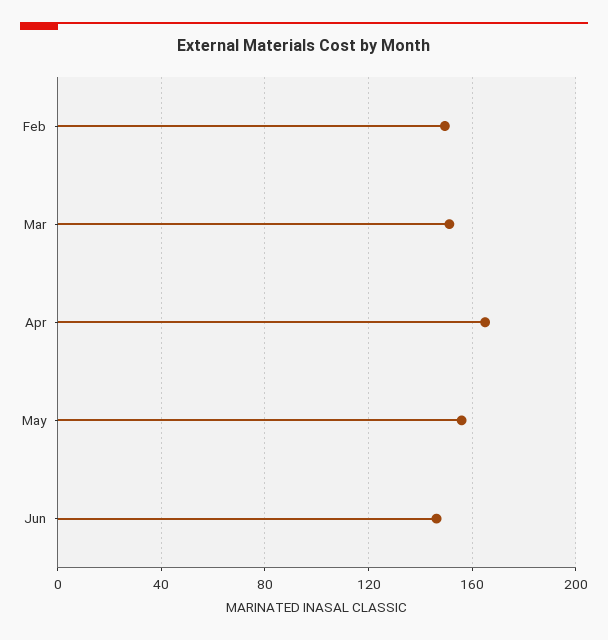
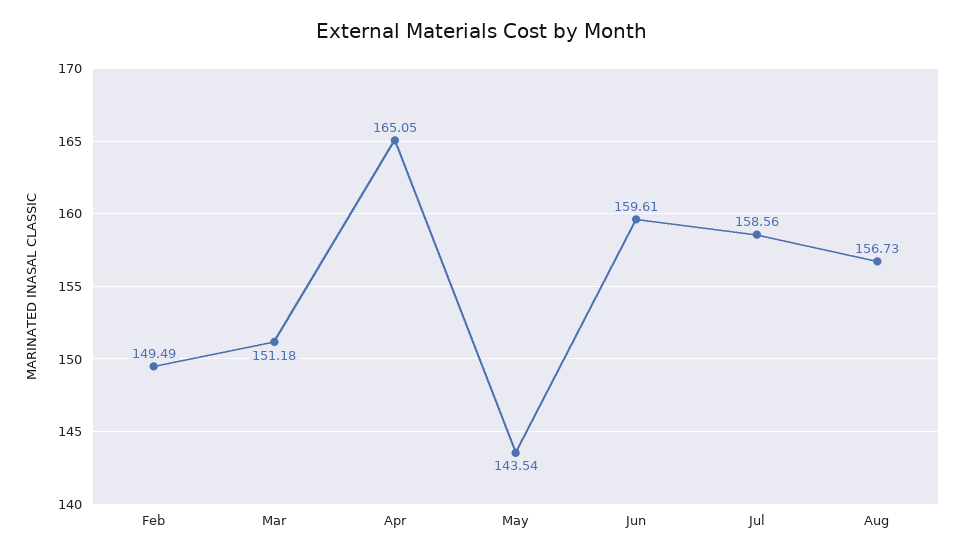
May: 155 -> 143.54
Jun: 145 -> 159.61
Jul: none -> 158.56
Aug: none -> 156.73

